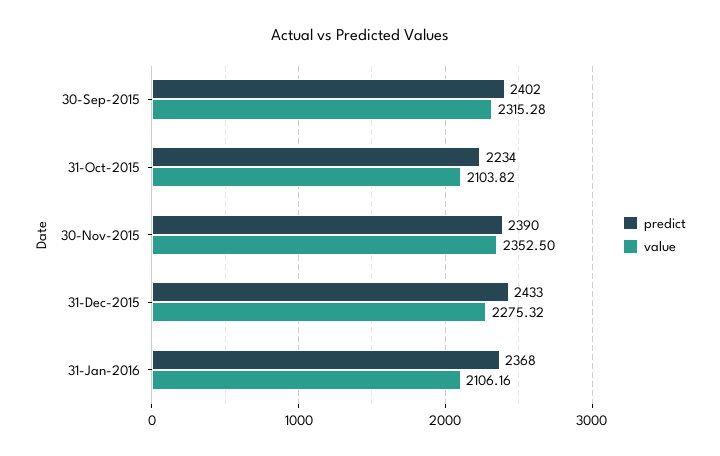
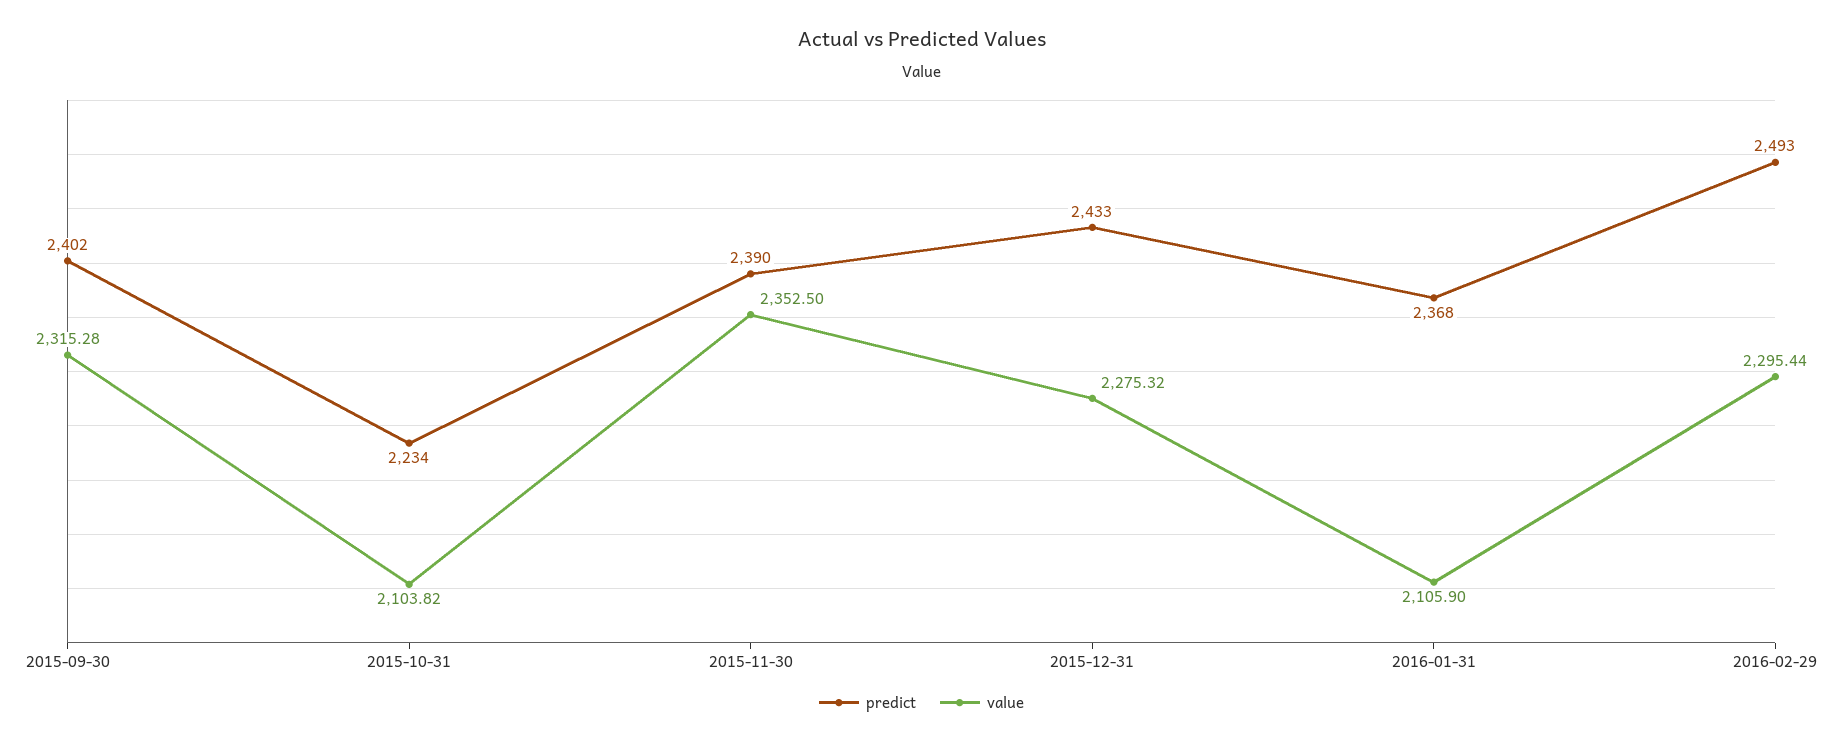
value, 31-Jan-2016: 2106.16 -> 2105.9
predict, 2016-02-29: none -> 2493
value, 2016-02-29: none -> 2295.44

